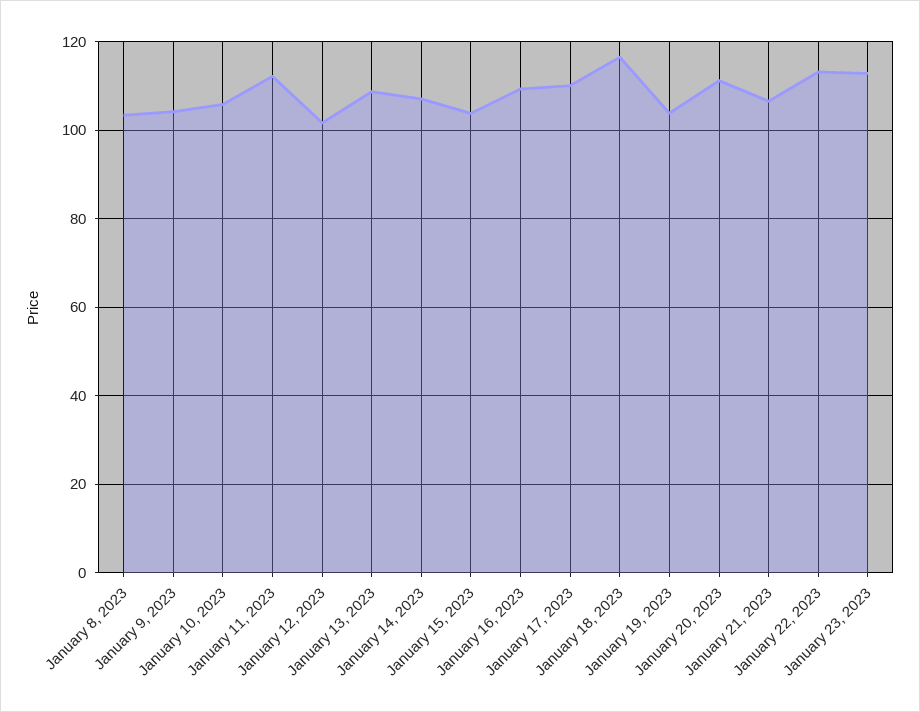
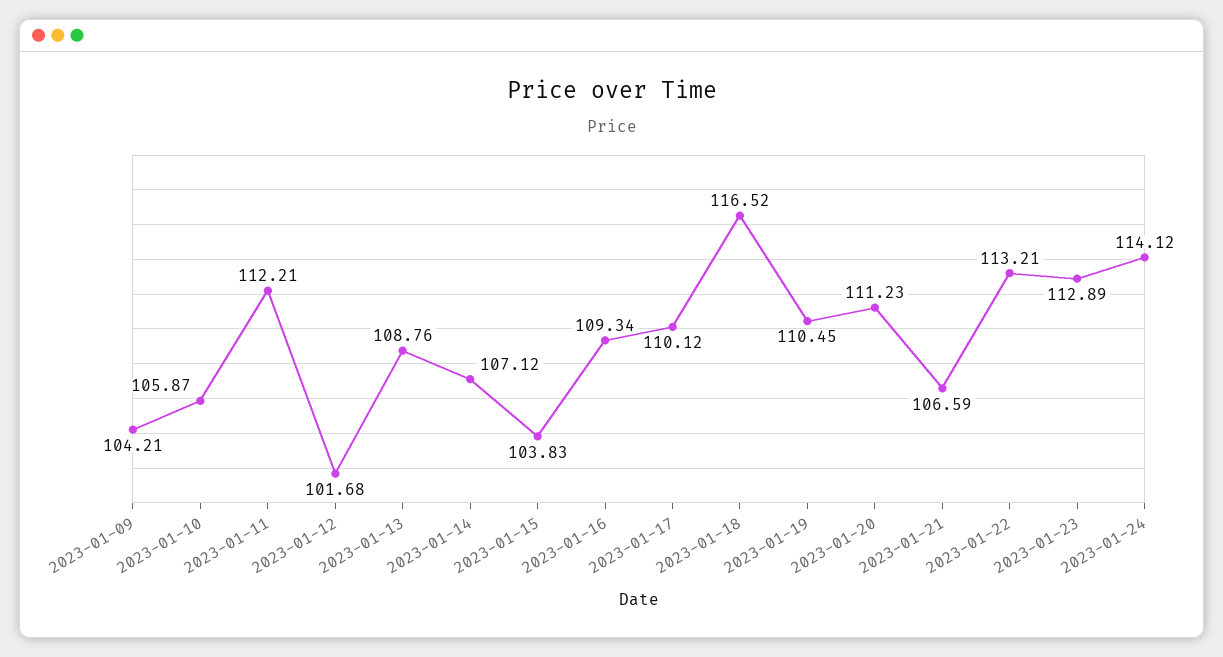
January 8, 2023: 104 -> none
January 19, 2023: 104 -> 110.45
2023-01-24: none -> 114.12

